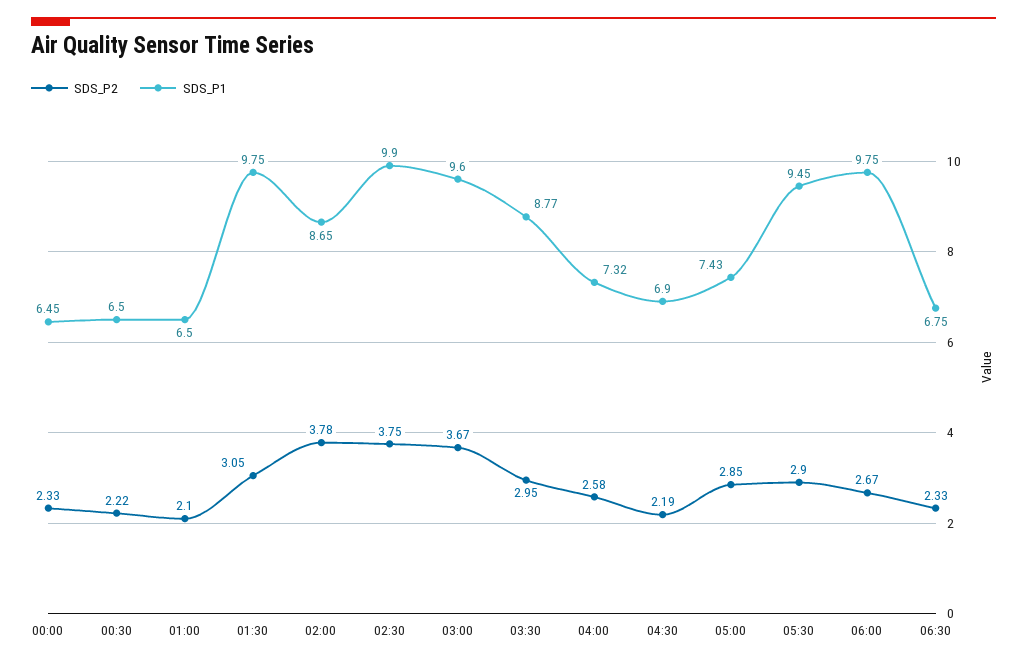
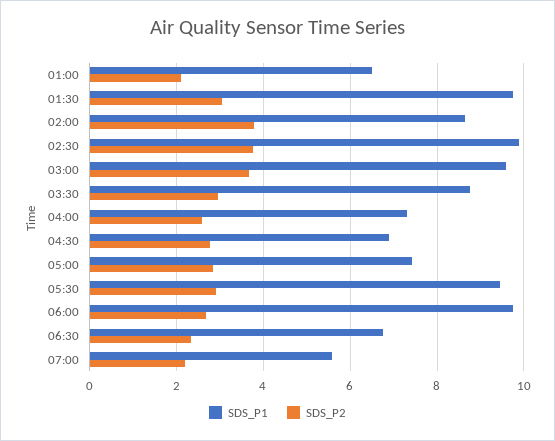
SDS_P2, 00:00: 2.33 -> none
SDS_P1, 00:00: 6.45 -> none
SDS_P2, 00:30: 2.22 -> none
SDS_P1, 00:30: 6.5 -> none
SDS_P2, 04:30: 2.19 -> 2.8
SDS_P1, 07:00: none -> 5.6
SDS_P2, 07:00: none -> 2.2

